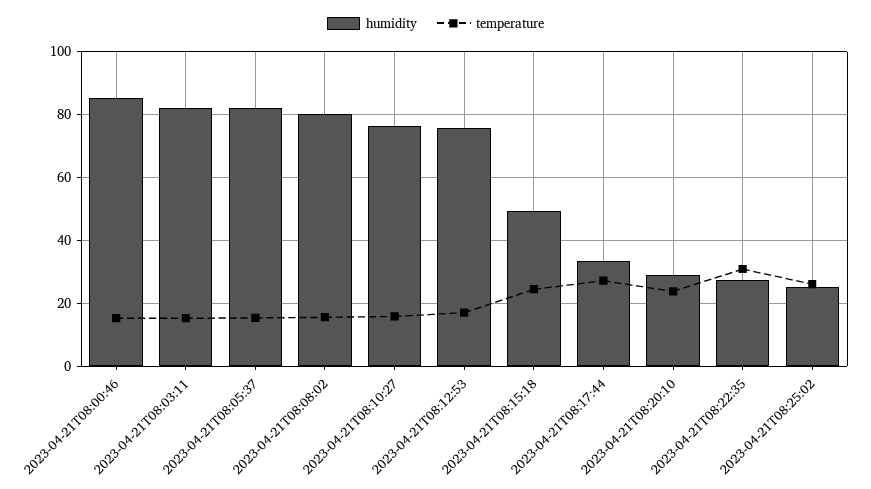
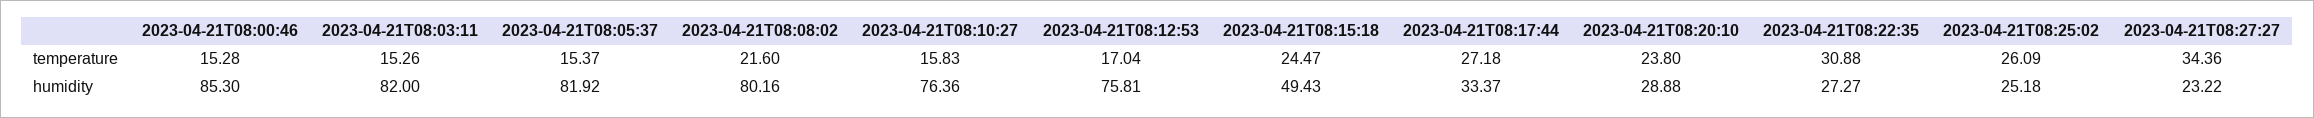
temperature, 2023-04-21T08:08:02: 16 -> 21.6
temperature, 2023-04-21T08:27:27: none -> 34.36
humidity, 2023-04-21T08:27:27: none -> 23.22

